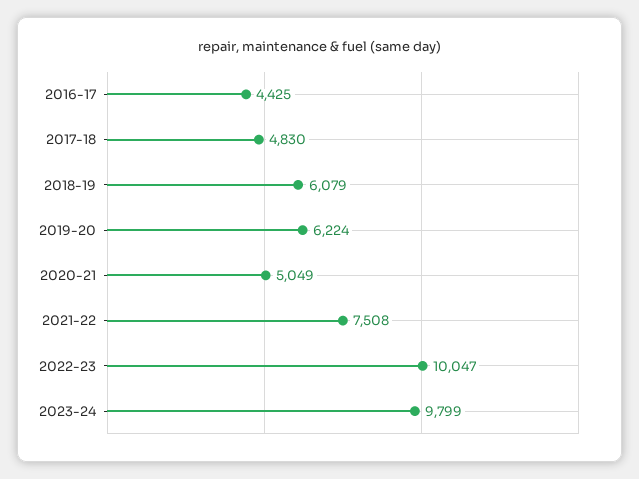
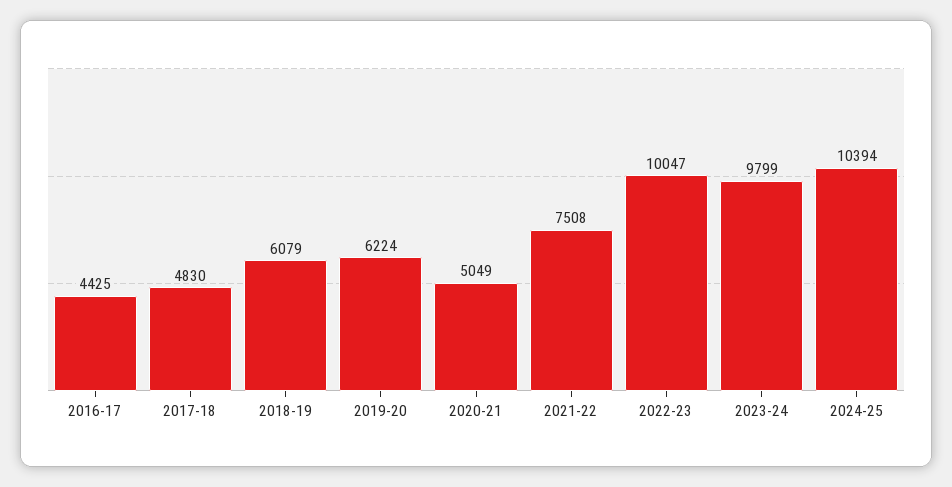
2024-25: none -> 10394

